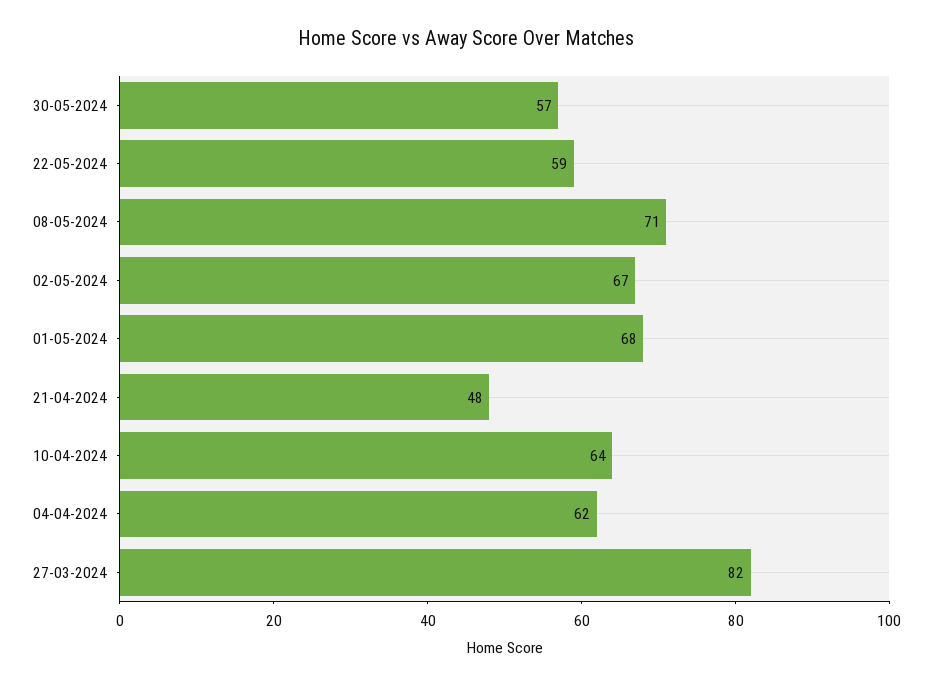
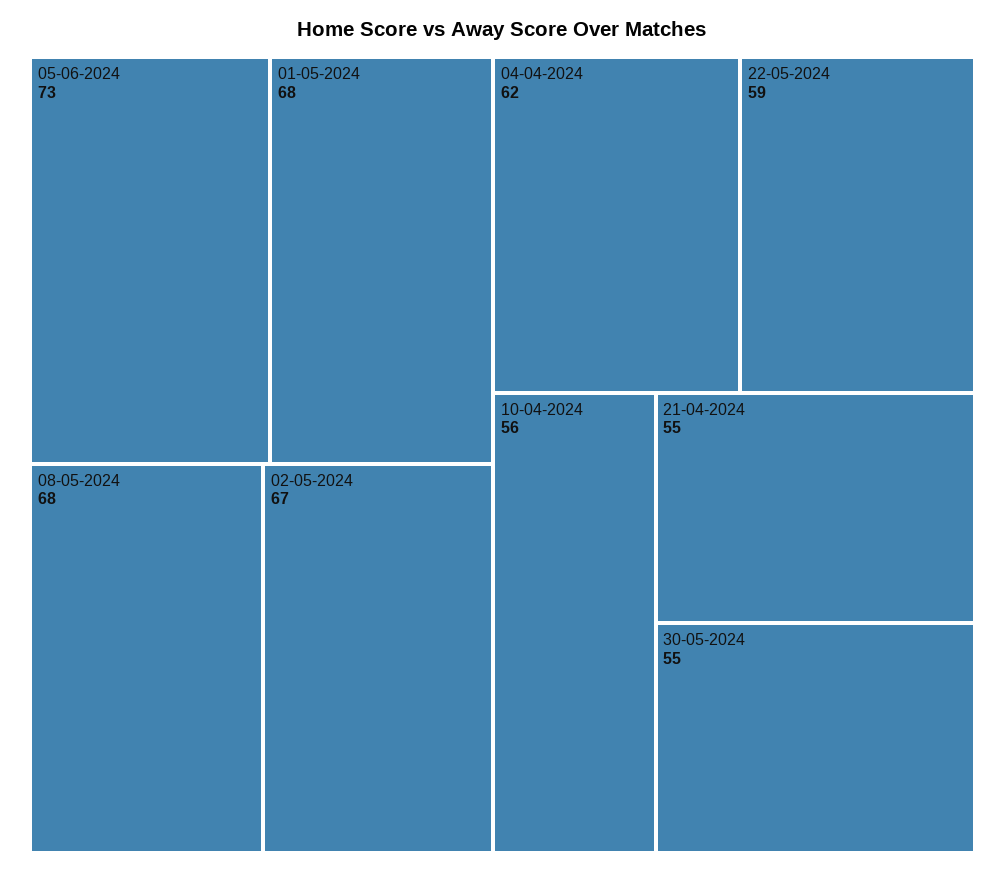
30-05-2024: 57 -> 55
08-05-2024: 71 -> 68
21-04-2024: 48 -> 55
10-04-2024: 64 -> 56
27-03-2024: 82 -> none
05-06-2024: none -> 73

